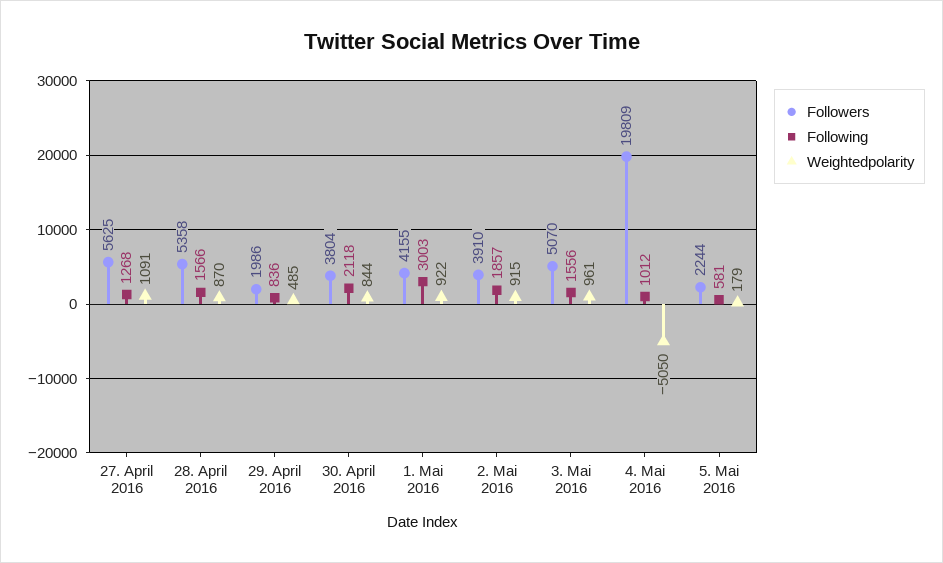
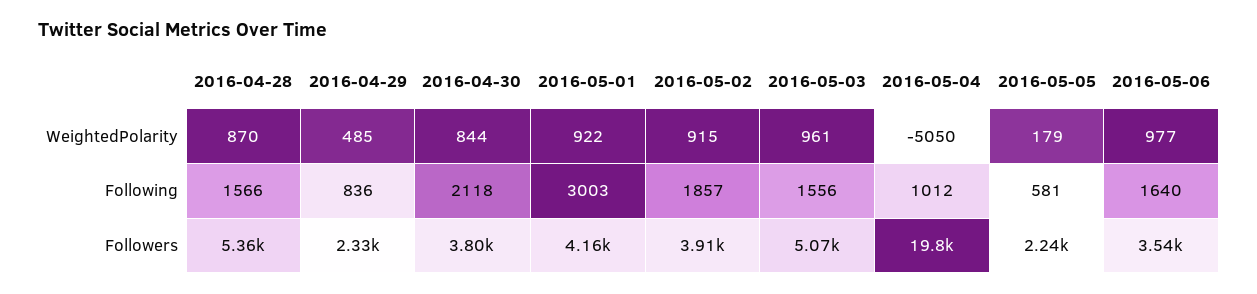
Followers, 27. April 2016: 5625 -> none
Following, 27. April 2016: 1268 -> none
Weightedpolarity, 27. April 2016: 1091 -> none
Followers, 29. April 2016: 1986 -> 2330
Weightedpolarity, 2016-05-06: none -> 977
Following, 2016-05-06: none -> 1640
Followers, 2016-05-06: none -> 3540

